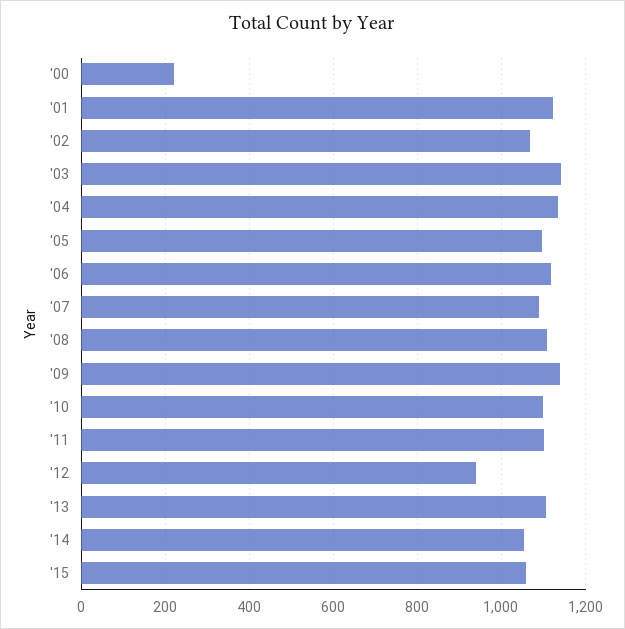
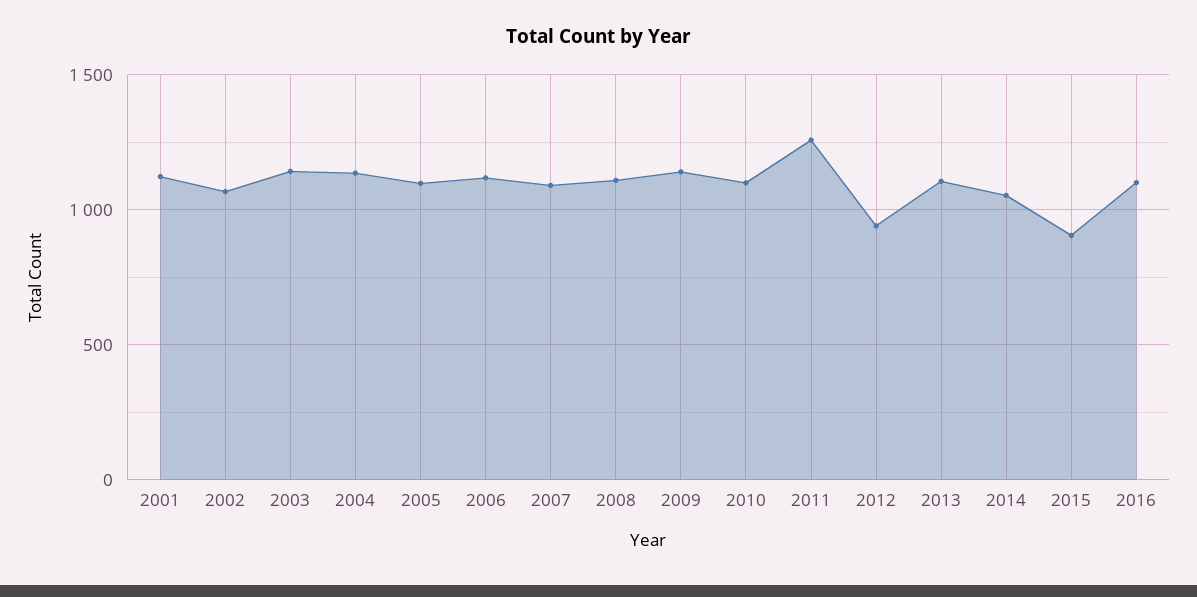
'00: 220 -> none
'11: 1100 -> 1250
'15: 1060 -> 900
2016: none -> 1100

